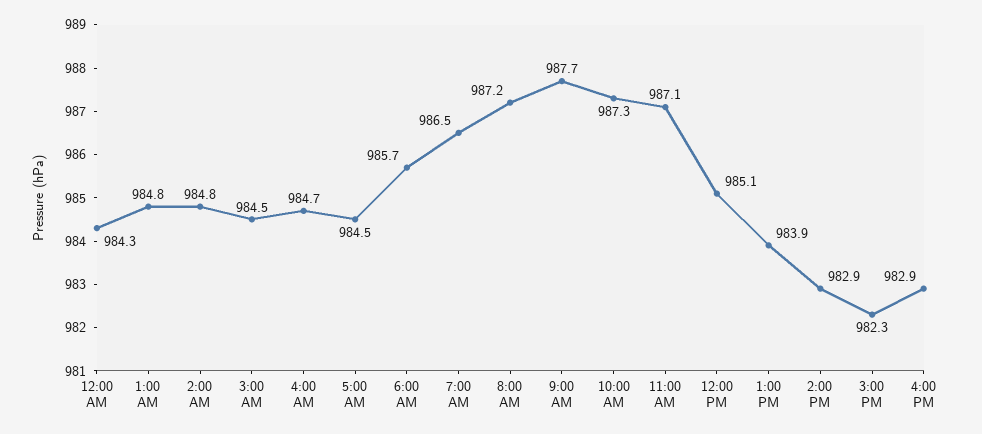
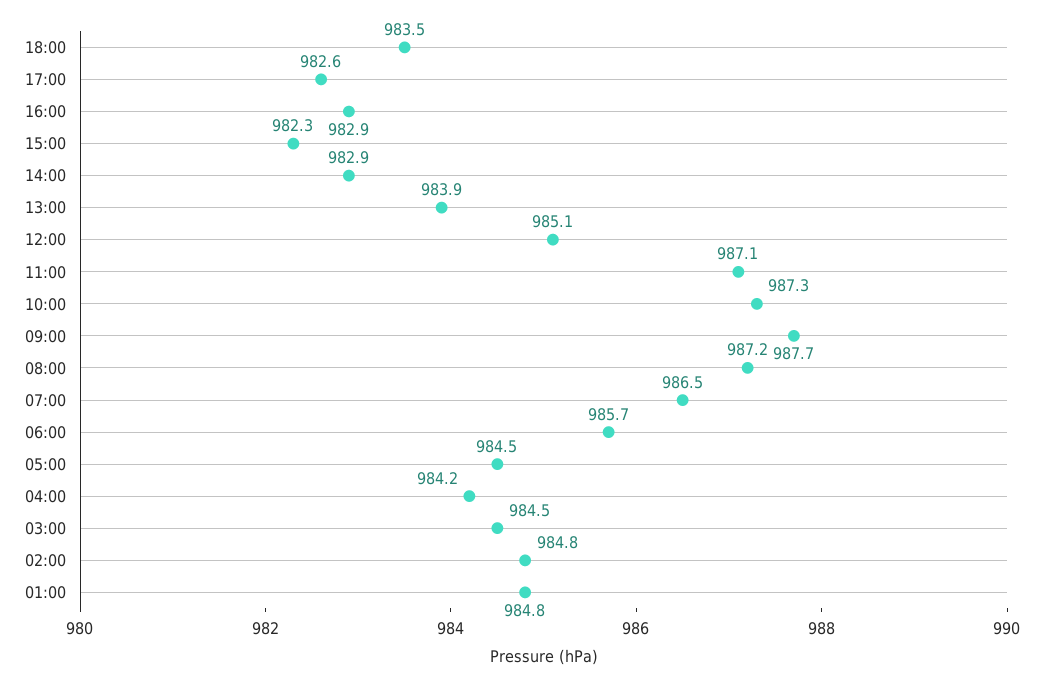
12:00 AM: 984.3 -> none
4:00 AM: 984.7 -> 984.2
18:00: none -> 983.5
17:00: none -> 982.6

